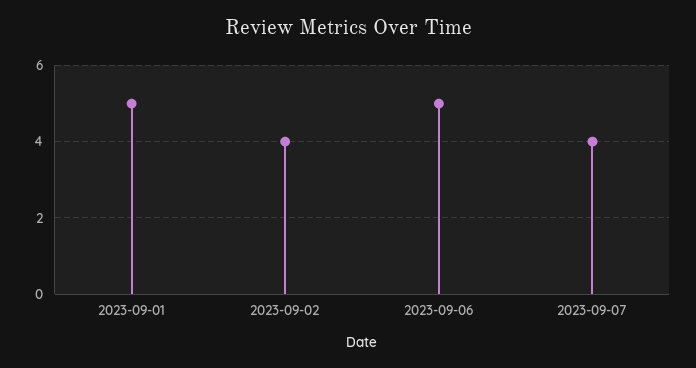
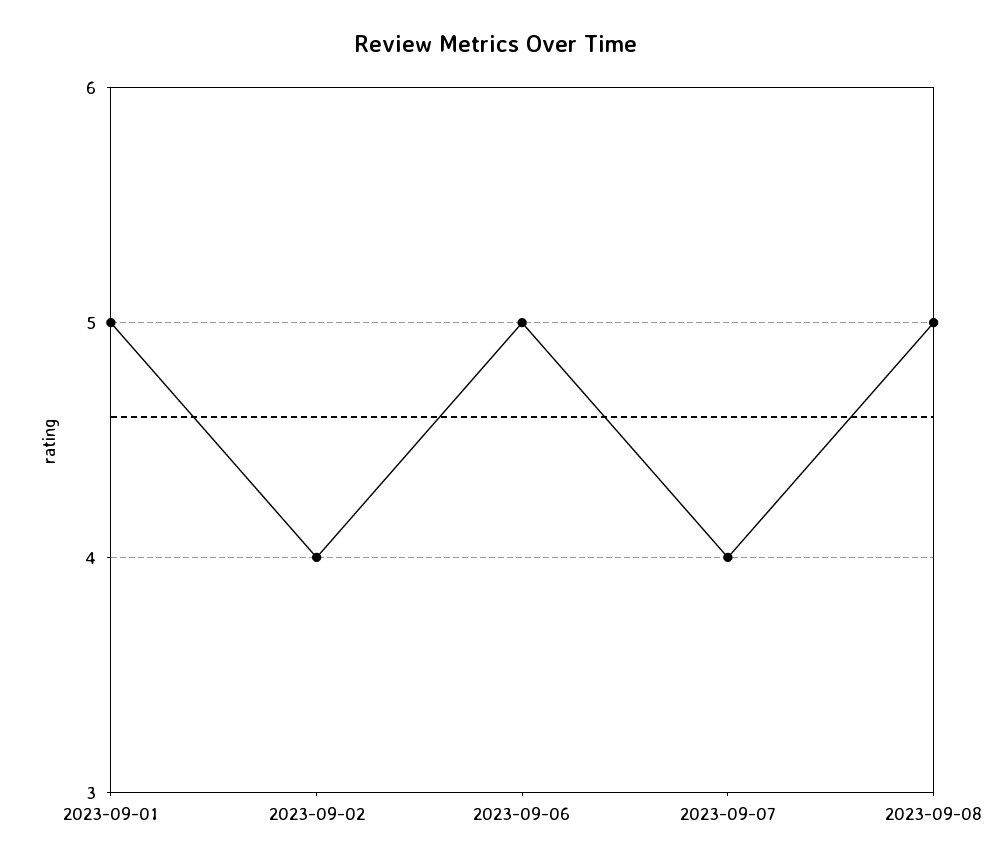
2023-09-08: none -> 5

